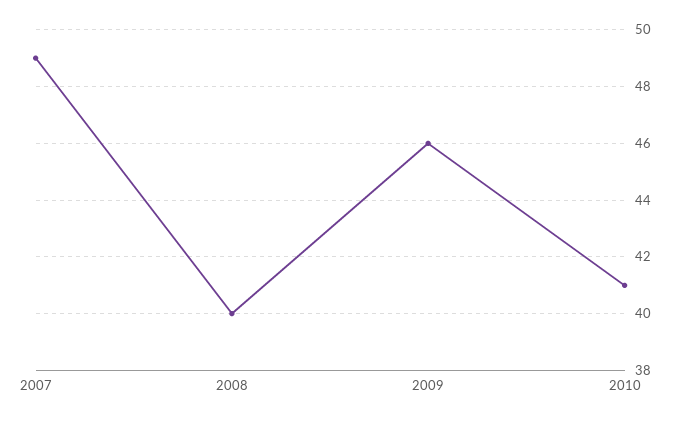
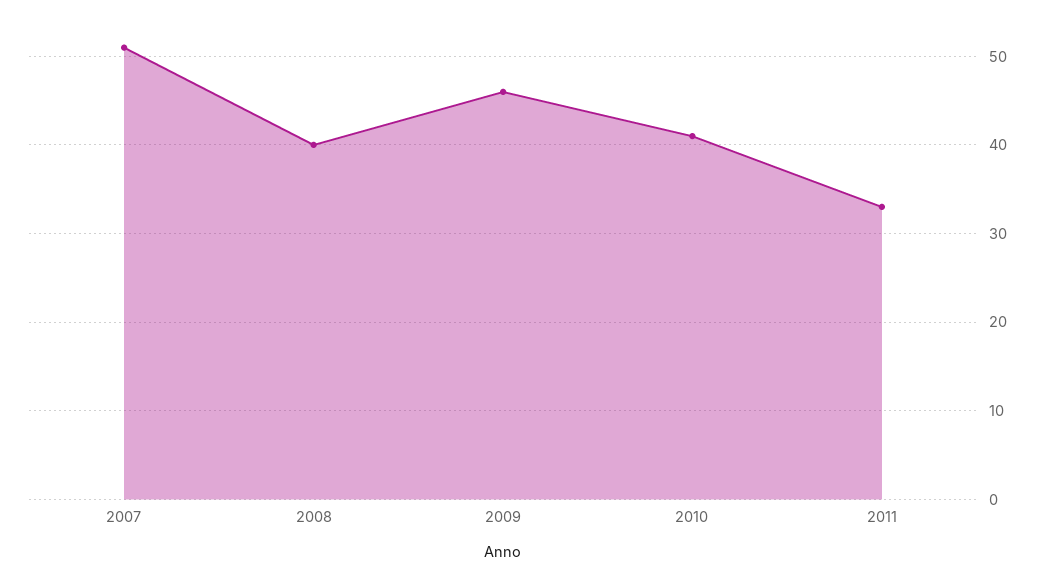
2007: 49 -> 51
2011: none -> 33

